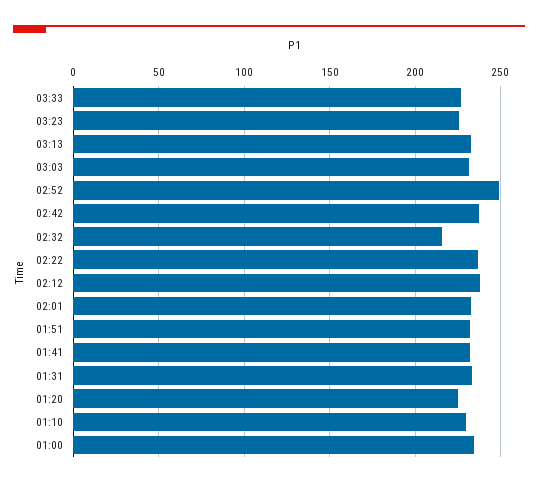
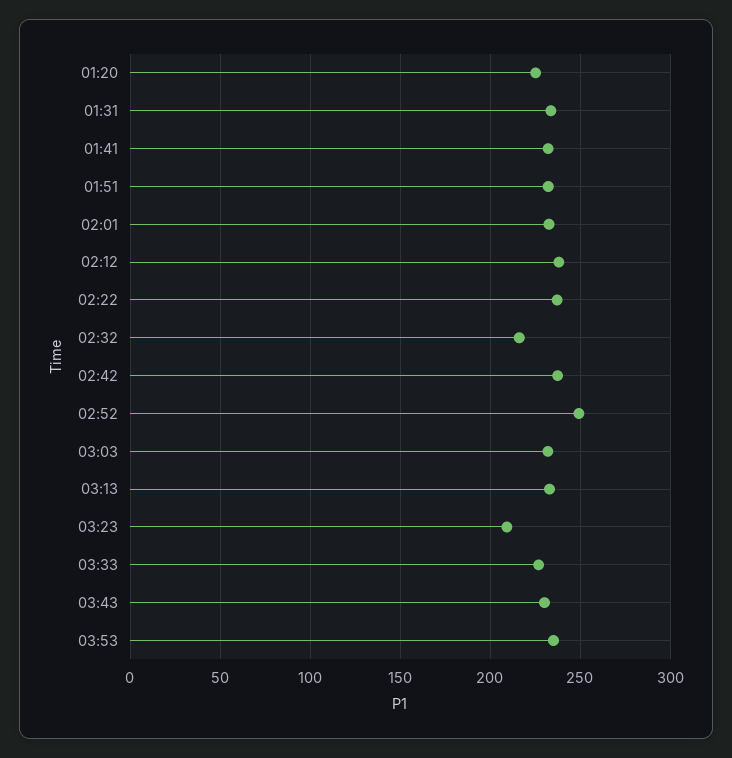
03:23: 225 -> 210
01:10: 230 -> none
01:00: 235 -> none
03:43: none -> 230
03:53: none -> 235

